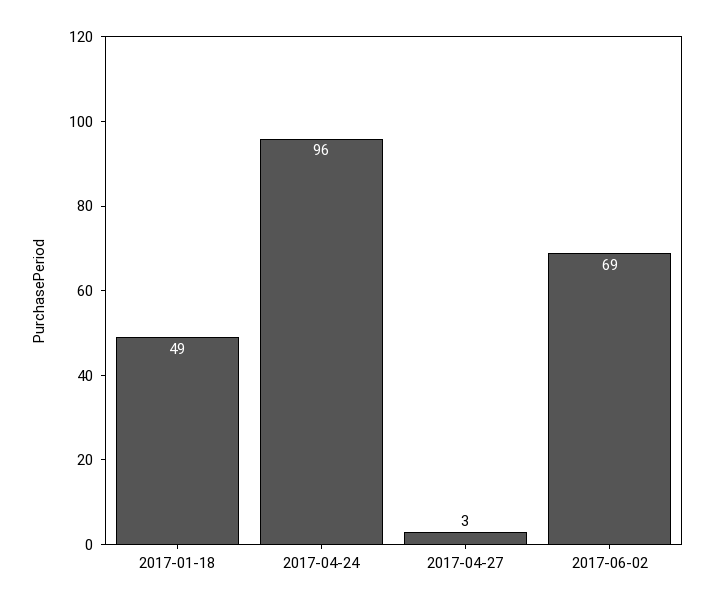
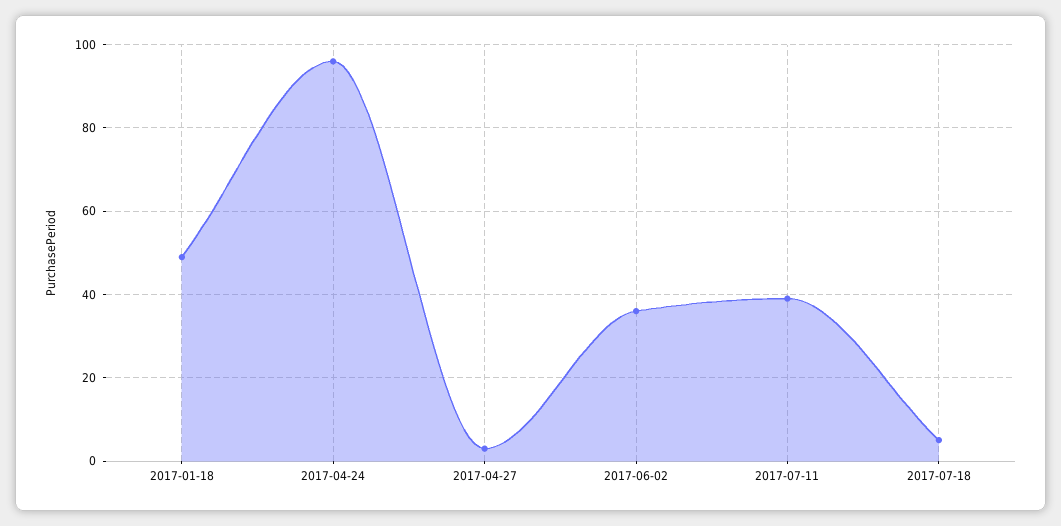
2017-06-02: 69 -> 35
2017-07-11: none -> 40
2017-07-18: none -> 5

